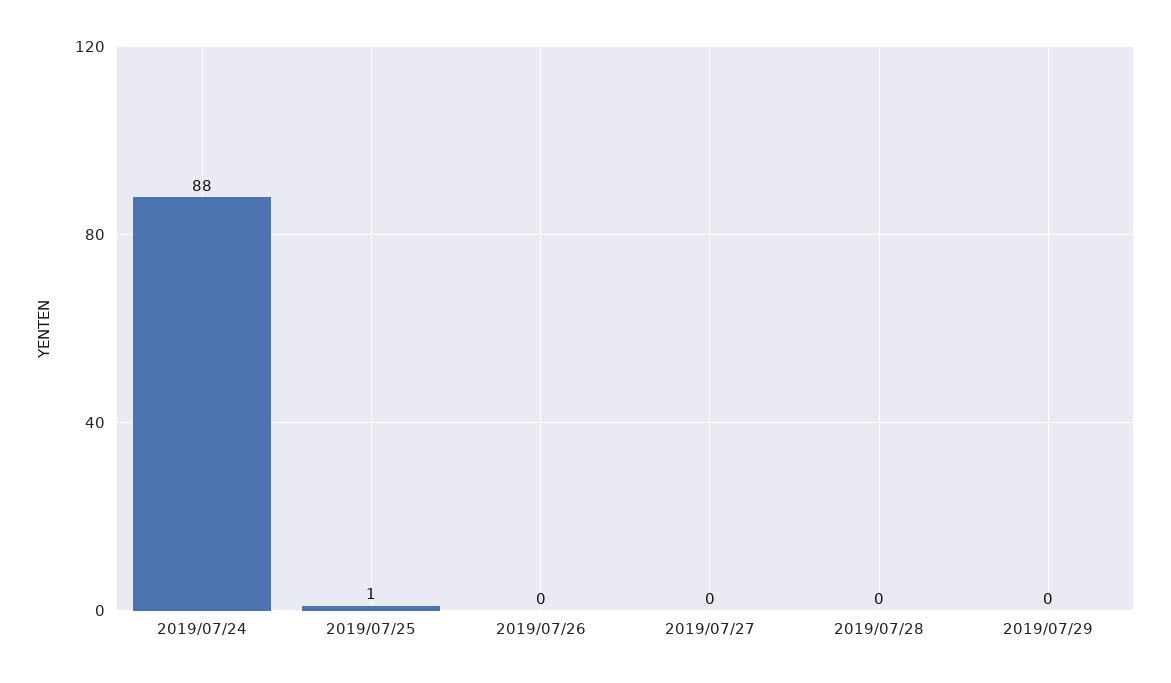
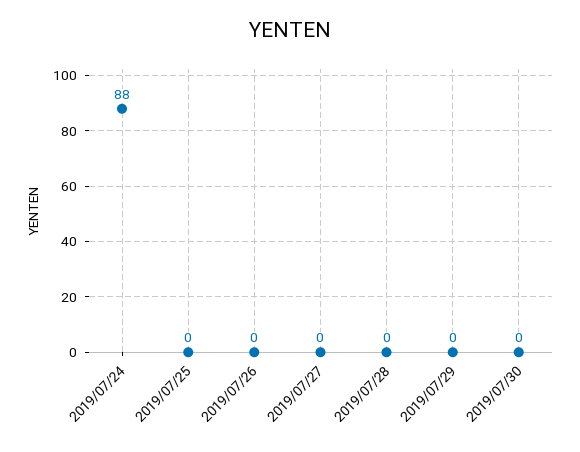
2019/07/25: 1 -> 0
2019/07/30: none -> 0

